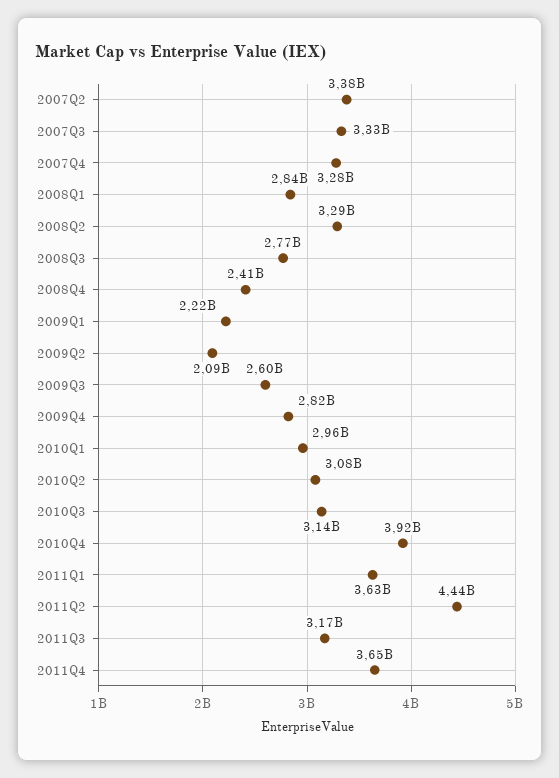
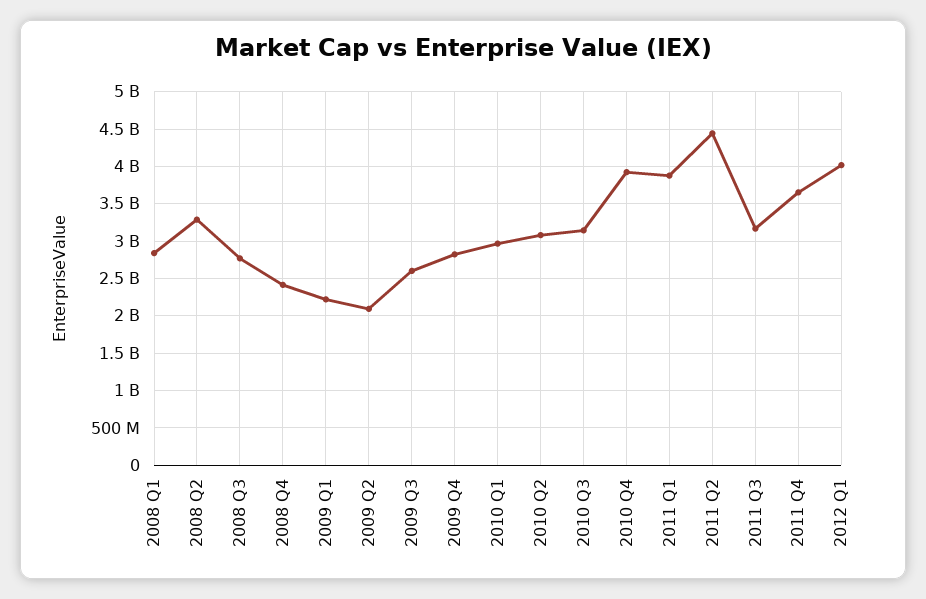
2007Q2: 3380000000 -> none
2007Q3: 3330000000 -> none
2007Q4: 3280000000 -> none
2011Q1: 3630000000 -> 3900000000
2012 Q1: none -> 4000000000

